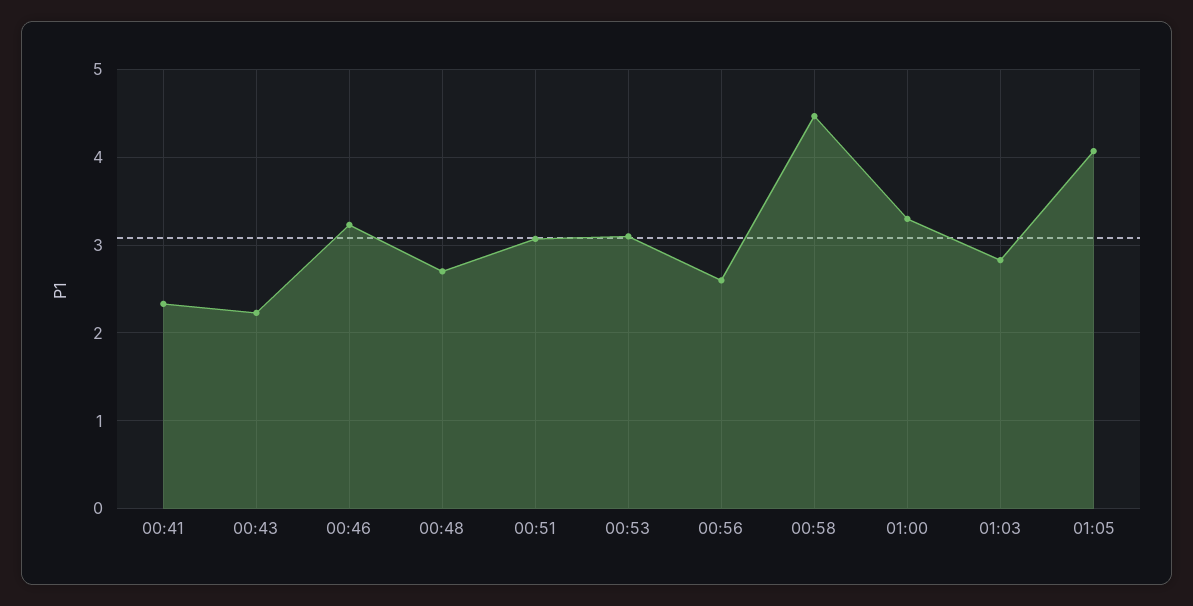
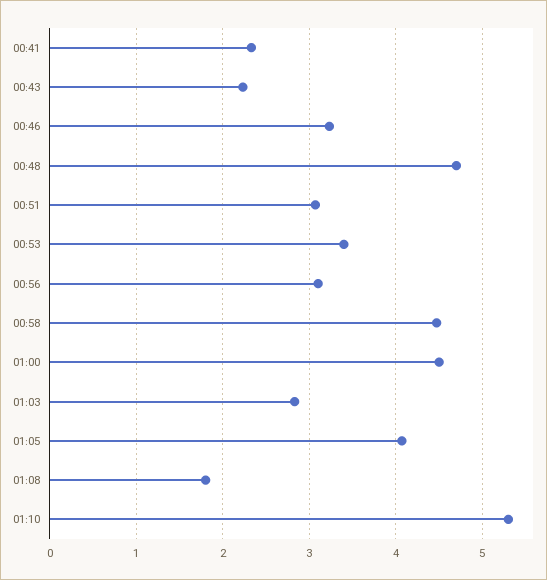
00:48: 2.7 -> 4.7
00:53: 3.1 -> 3.4
00:56: 2.6 -> 3.1
01:00: 3.3 -> 4.5
01:08: none -> 1.8
01:10: none -> 5.3

